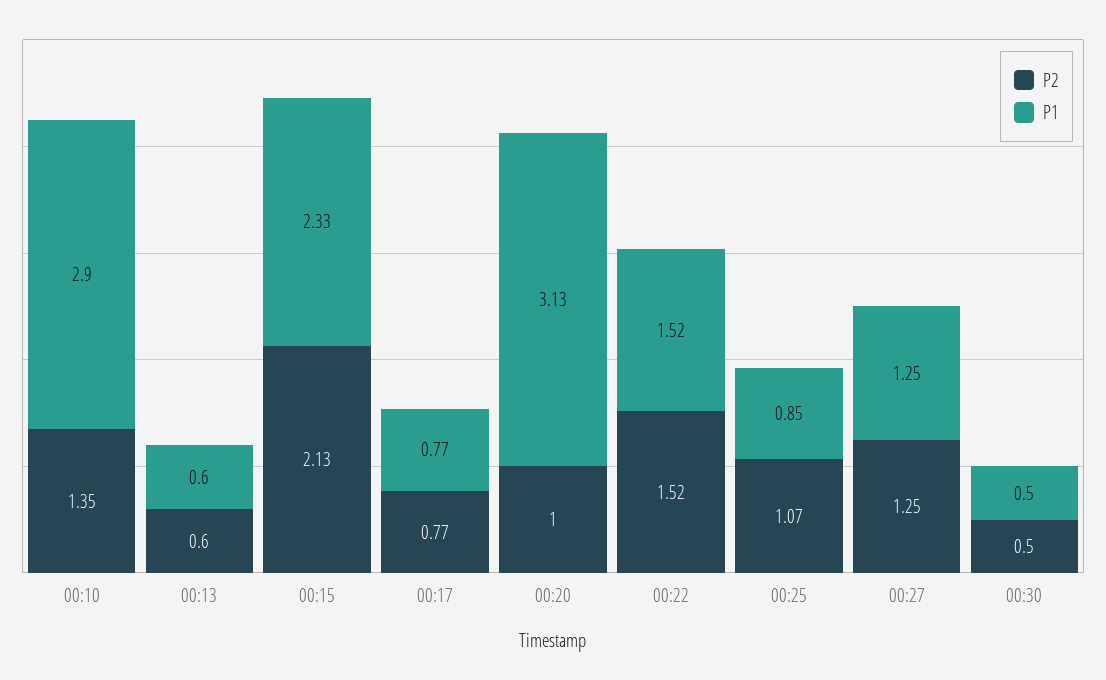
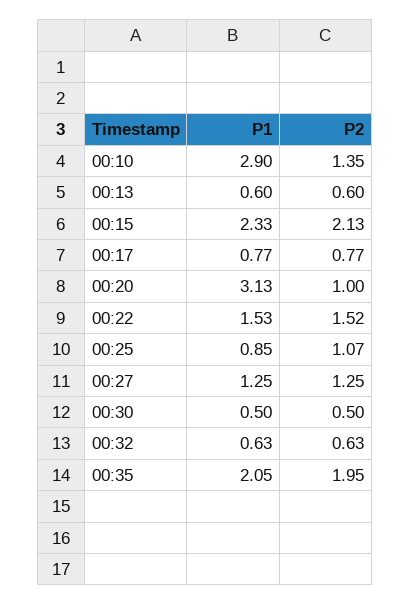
P1, 00:22: 1.52 -> 1.53
P1, 00:32: none -> 0.63
P2, 00:32: none -> 0.63
P1, 00:35: none -> 2.05
P2, 00:35: none -> 1.95

